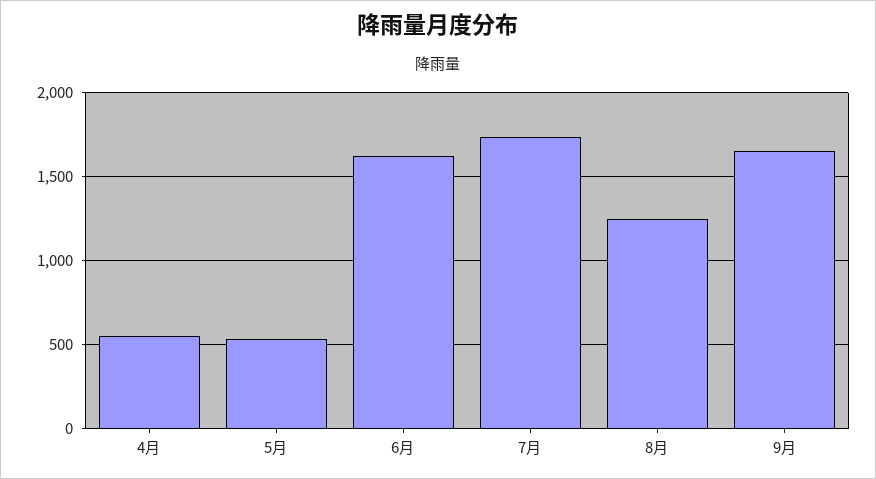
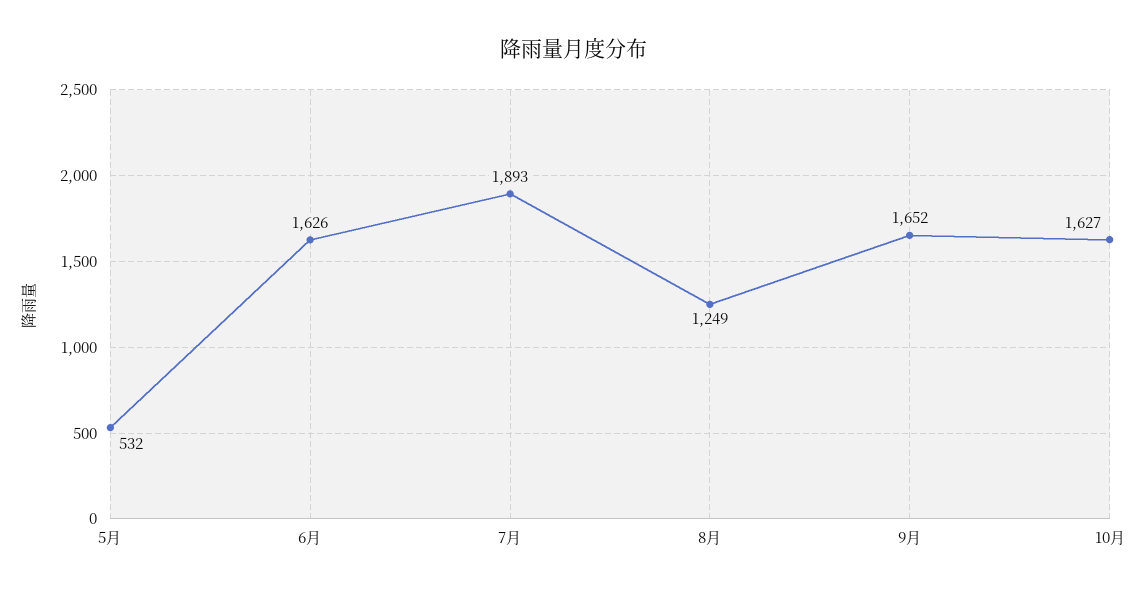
4月: 550 -> none
7月: 1750 -> 1893
10月: none -> 1627

